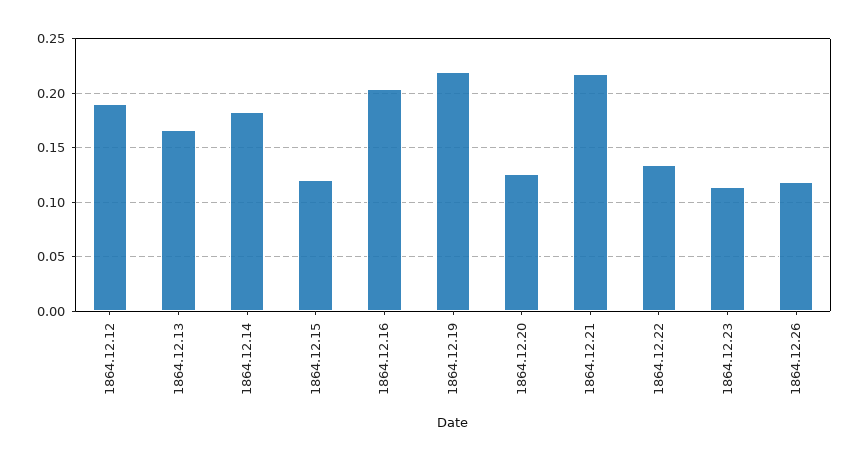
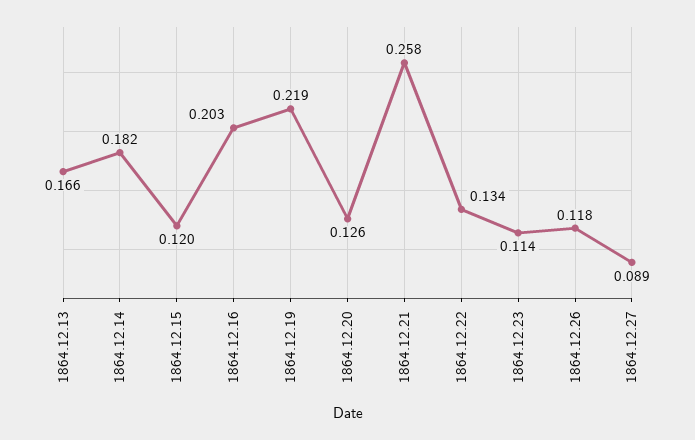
1864.12.12: 0.19 -> none
1864.12.21: 0.22 -> 0.258
1864.12.27: none -> 0.089

